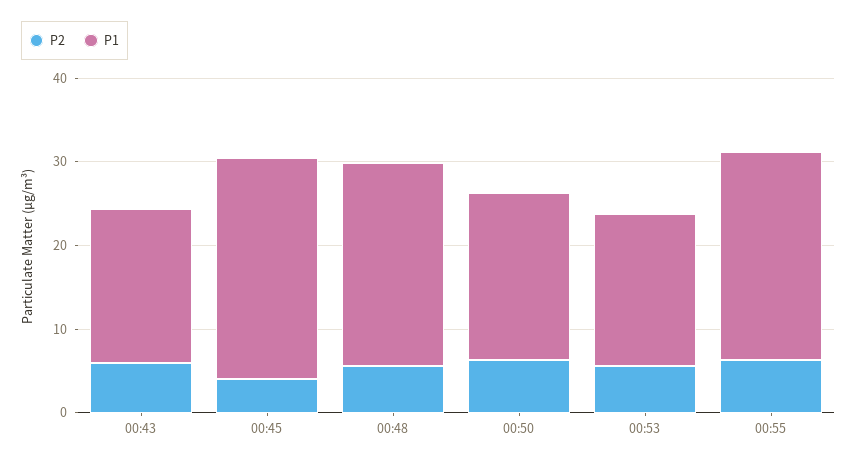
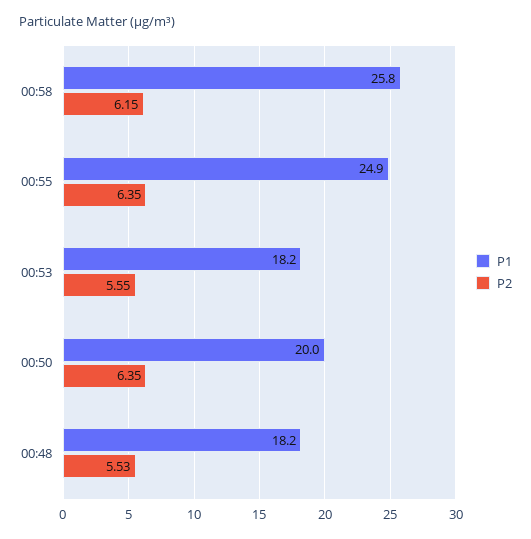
P2, 00:43: 6 -> none
P1, 00:43: 18 -> none
P2, 00:45: 4 -> none
P1, 00:45: 26 -> none
P1, 00:48: 24 -> 18.2
P1, 00:58: none -> 25.8
P2, 00:58: none -> 6.15

